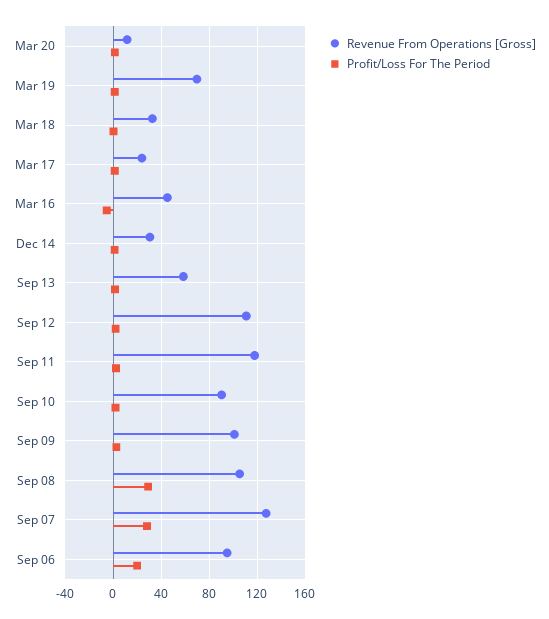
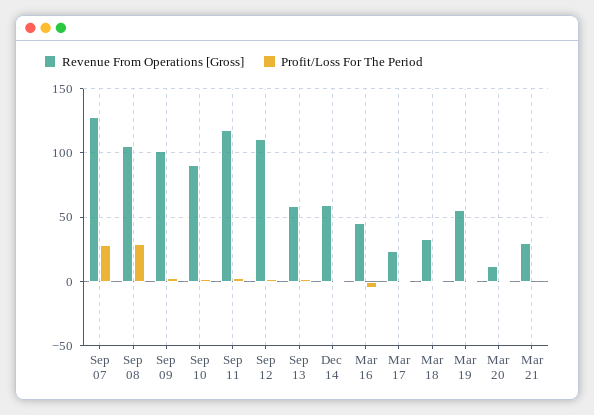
Revenue From Operations [Gross], Mar 19: 70 -> 55
Revenue From Operations [Gross], Dec 14: 30 -> 60
Revenue From Operations [Gross], Sep 06: 95 -> none
Profit/Loss For The Period, Sep 06: 20 -> none
Revenue From Operations [Gross], Mar 21: none -> 30
Profit/Loss For The Period, Mar 21: none -> 0

